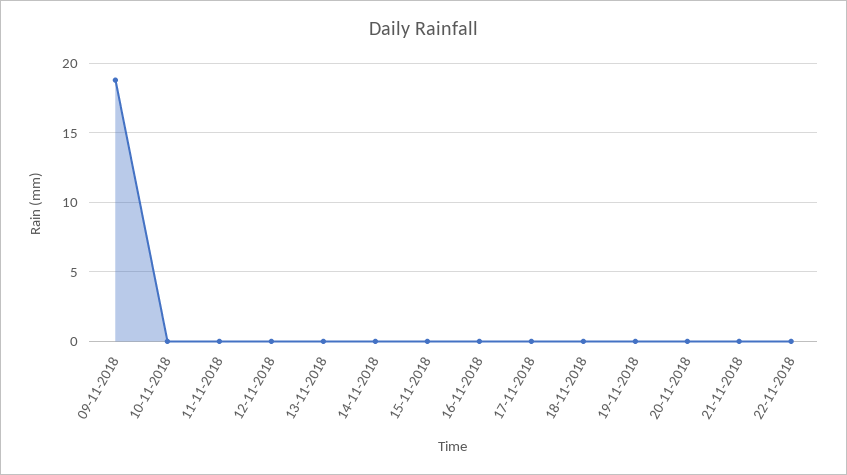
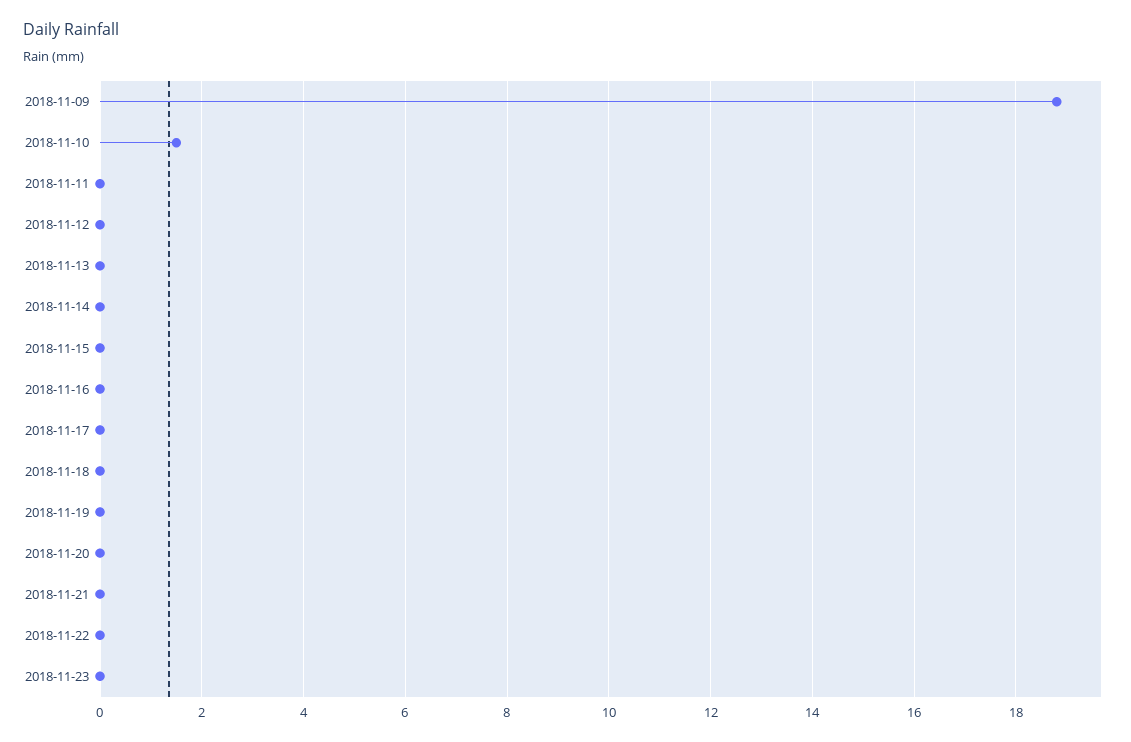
10-11-2018: 0 -> 1.5
2018-11-23: none -> 0

